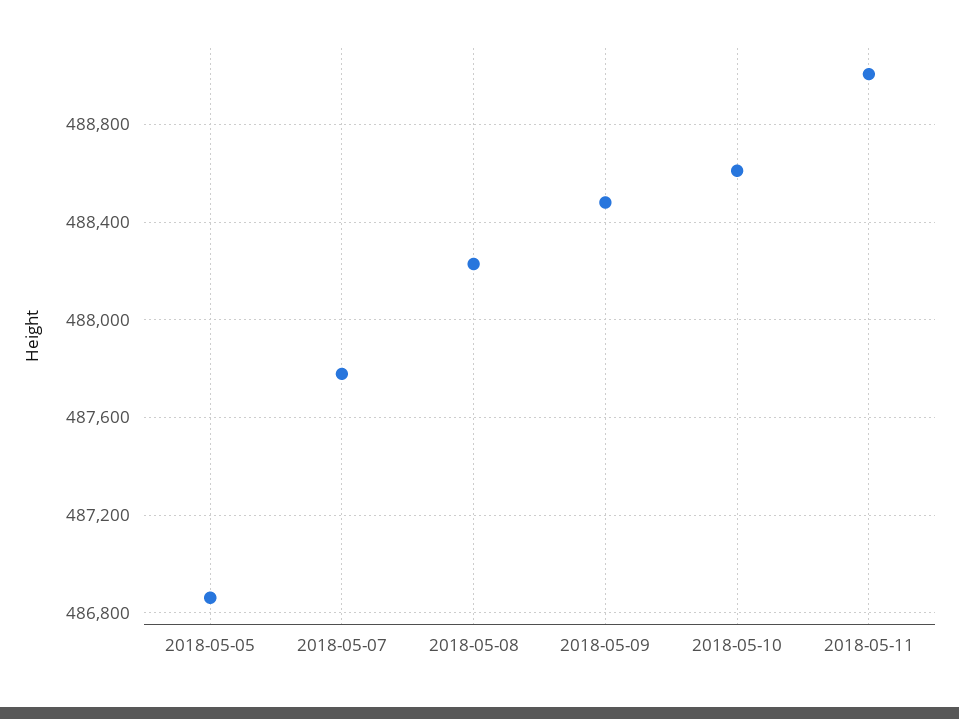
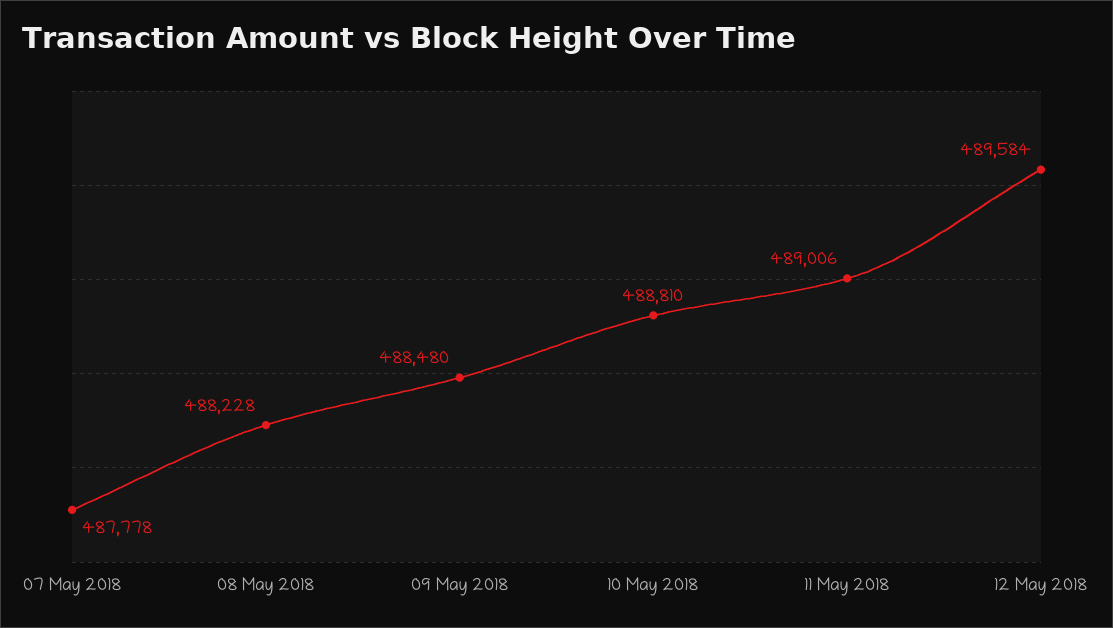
2018-05-05: 486850 -> none
2018-05-10: 488600 -> 488810
12 May 2018: none -> 489584

